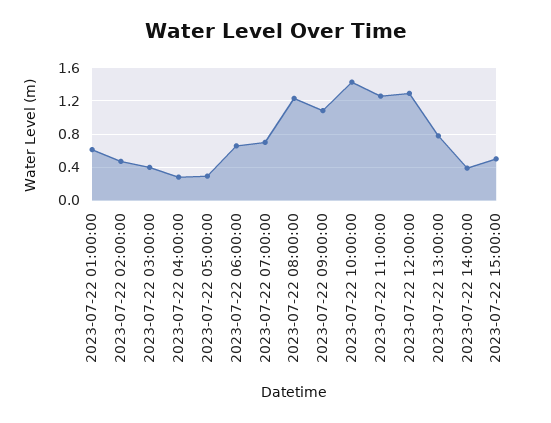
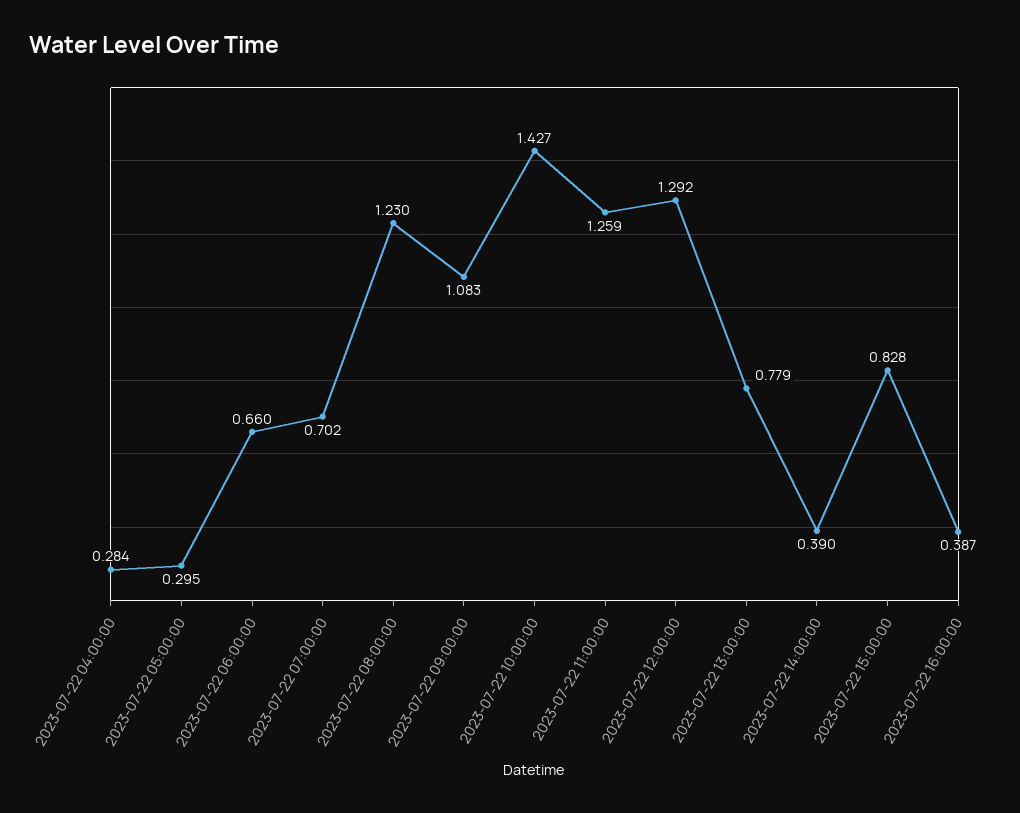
2023-07-22 01:00:00: 0.6 -> none
2023-07-22 02:00:00: 0.5 -> none
2023-07-22 03:00:00: 0.4 -> none
2023-07-22 15:00:00: 0.5 -> 0.828
2023-07-22 16:00:00: none -> 0.387

